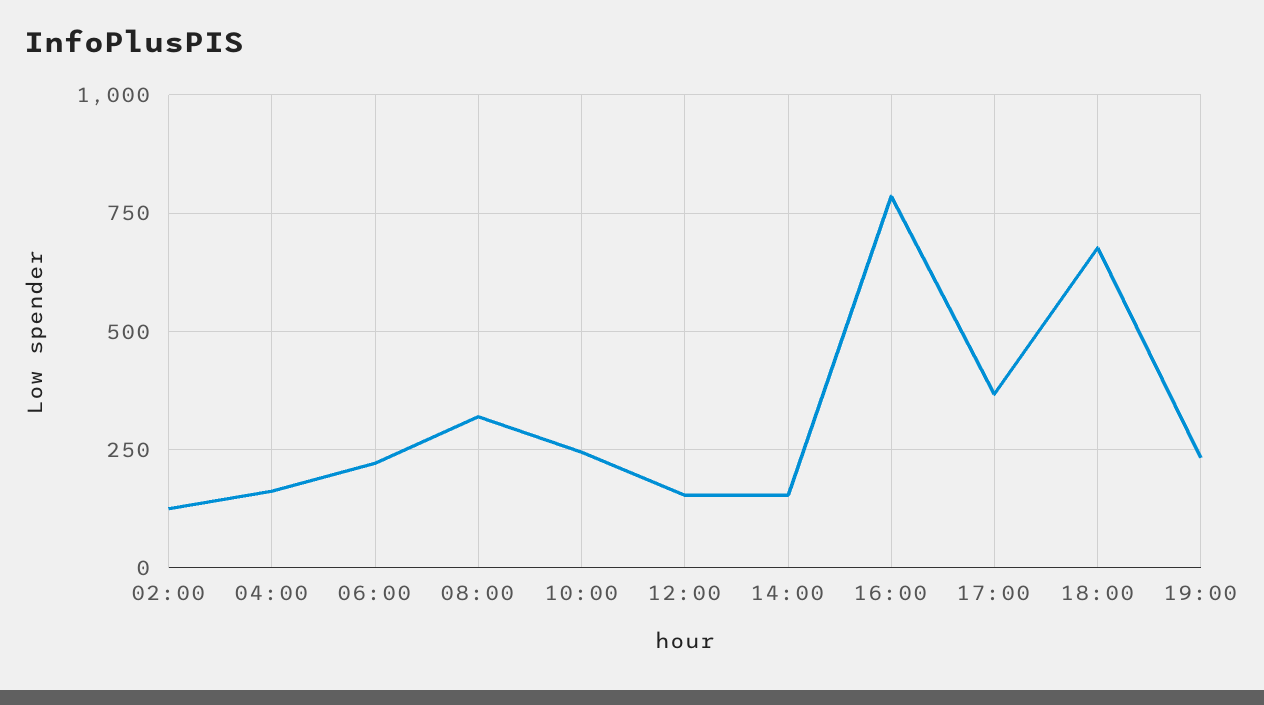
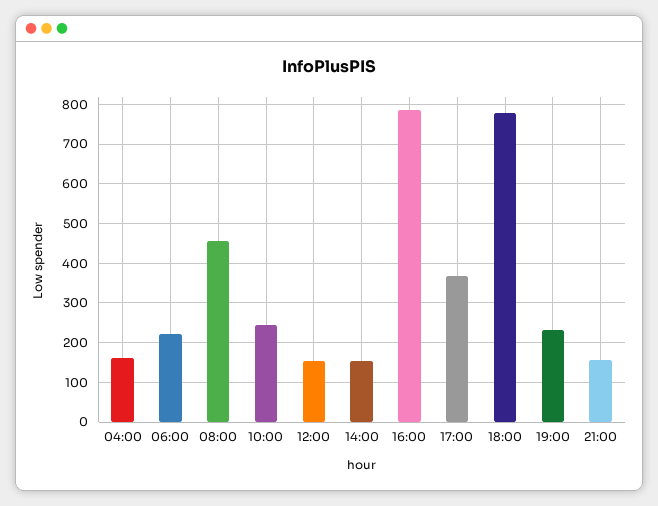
02:00: 125 -> none
08:00: 325 -> 460
18:00: 675 -> 780
21:00: none -> 160

